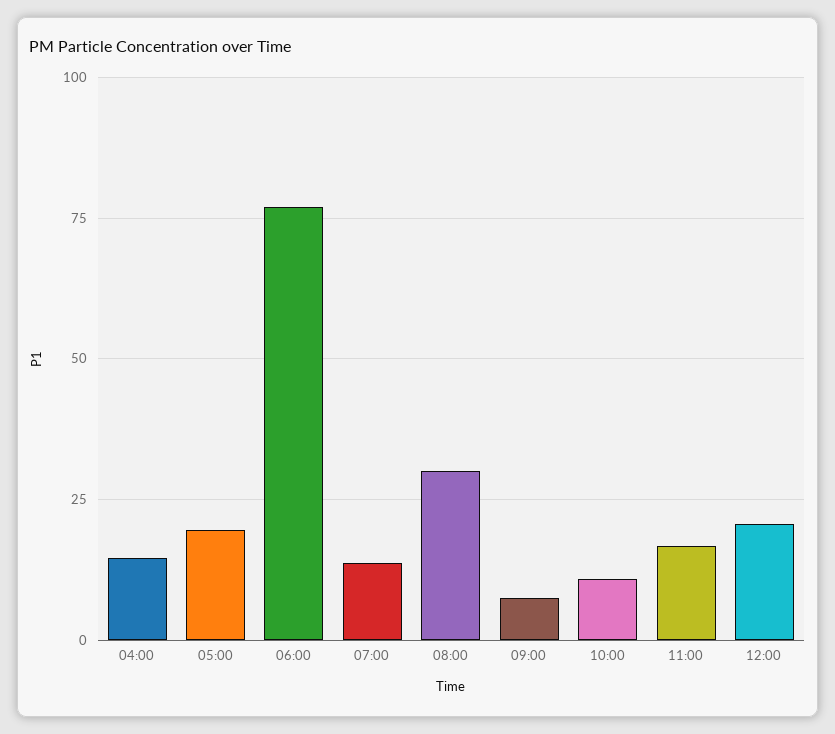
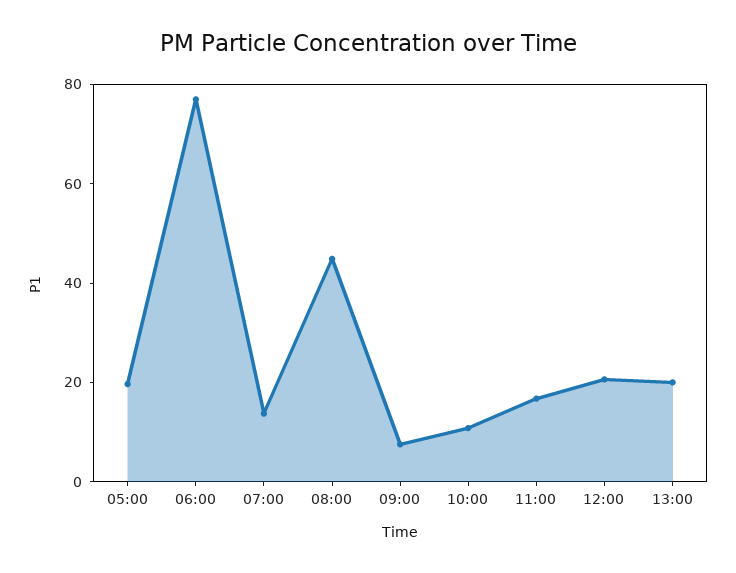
04:00: 15 -> none
08:00: 30 -> 45
13:00: none -> 20

